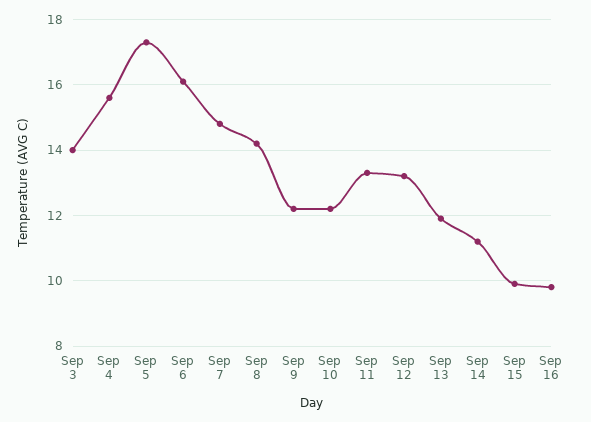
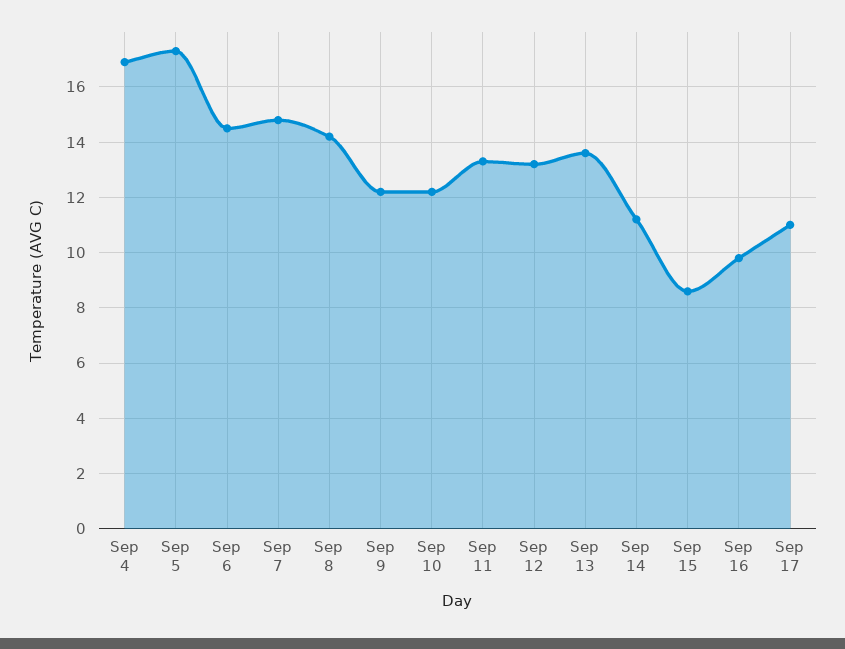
Sep 3: 14 -> none
Sep 4: 15.5 -> 17
Sep 6: 16 -> 14.5
Sep 13: 12 -> 13.5
Sep 15: 10 -> 8.5
Sep 17: none -> 11

